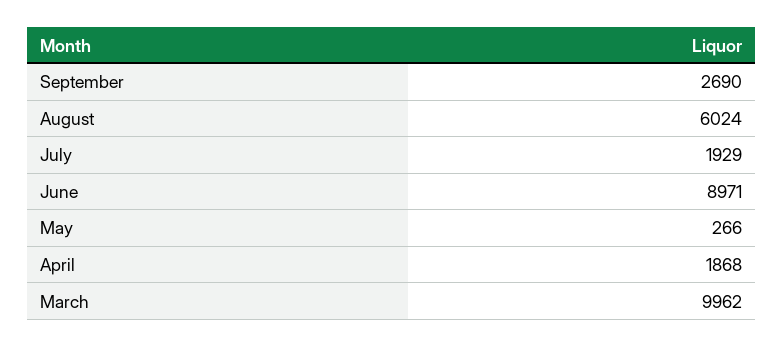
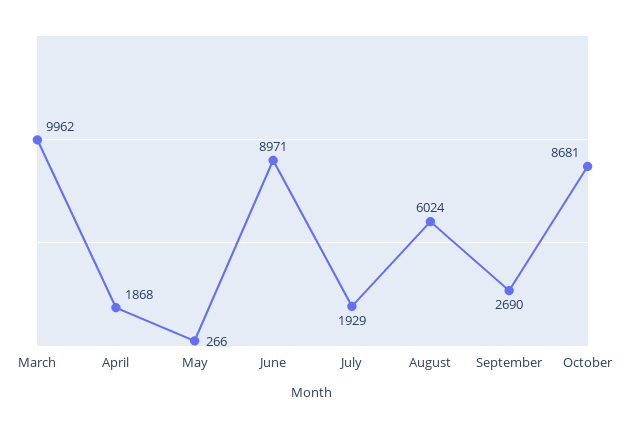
October: none -> 8681

